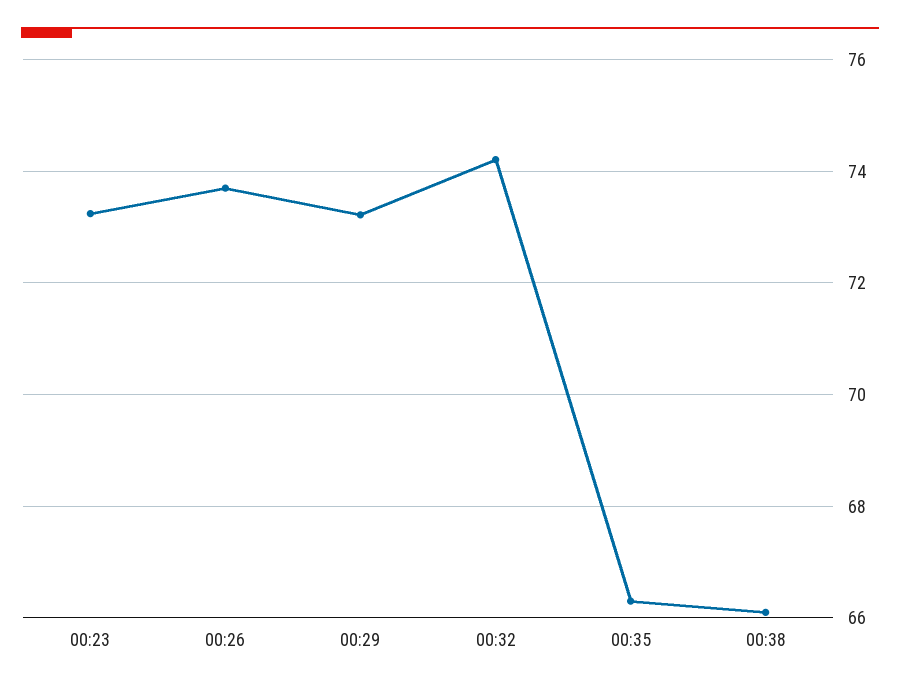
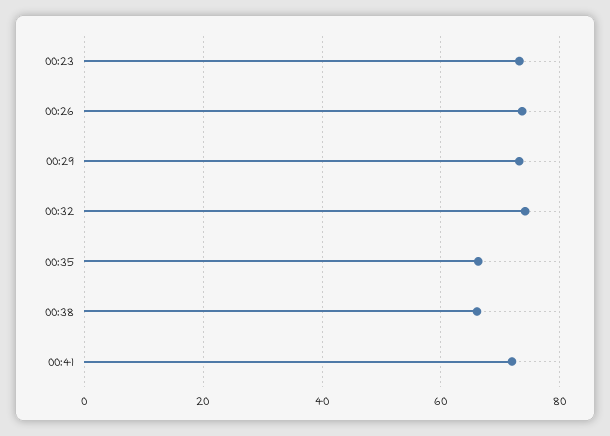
00:41: none -> 72

